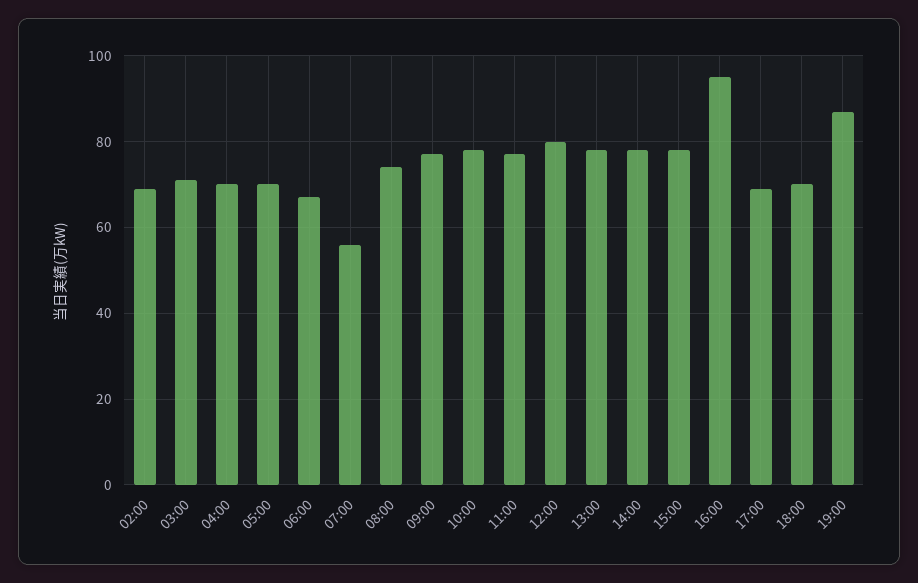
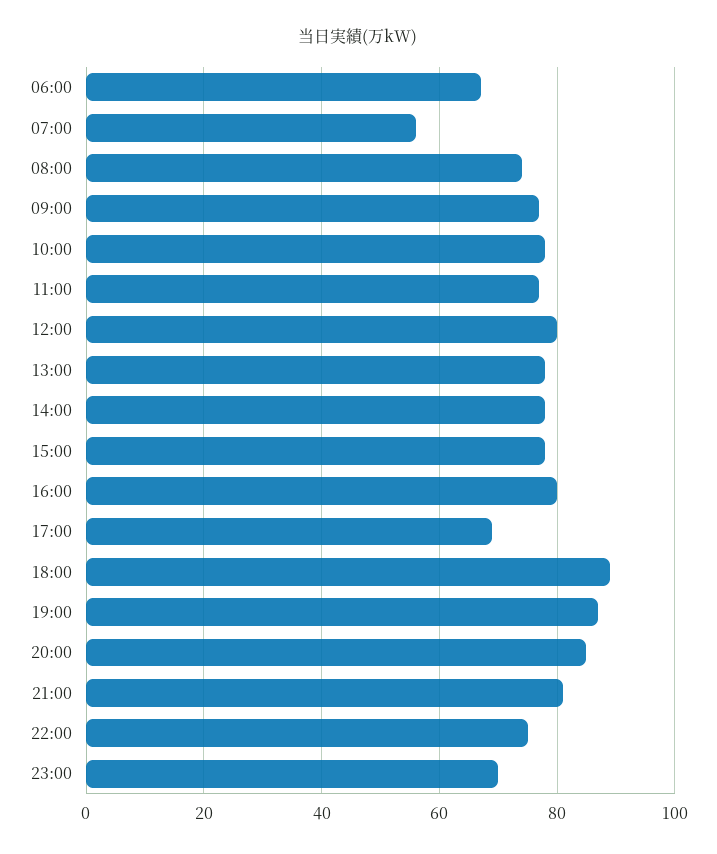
02:00: 70 -> none
03:00: 70 -> none
04:00: 70 -> none
05:00: 70 -> none
16:00: 95 -> 80
18:00: 70 -> 90
20:00: none -> 85
21:00: none -> 80
22:00: none -> 75
23:00: none -> 70

